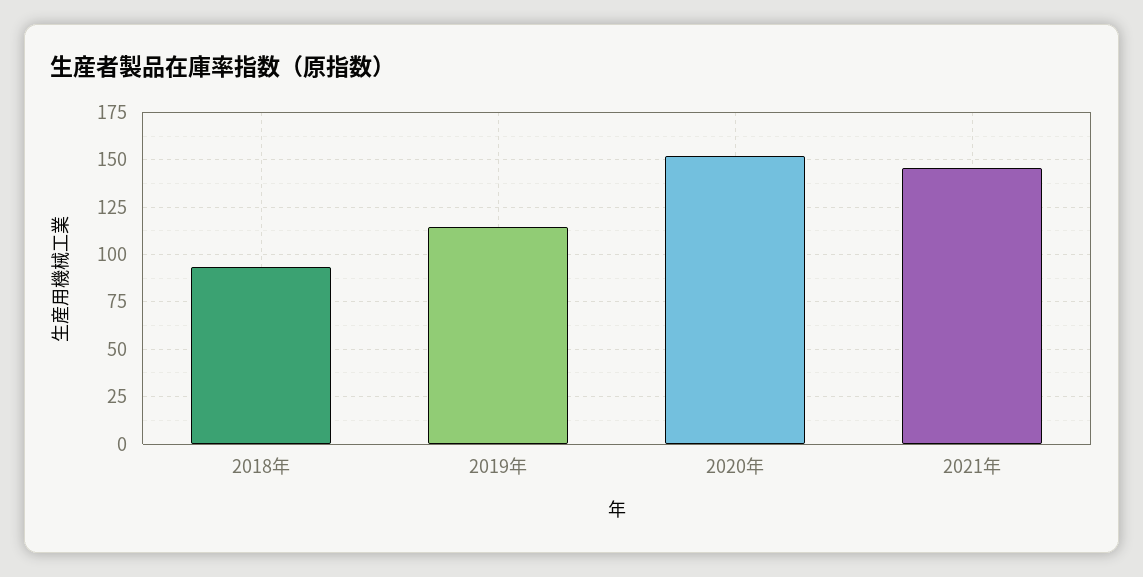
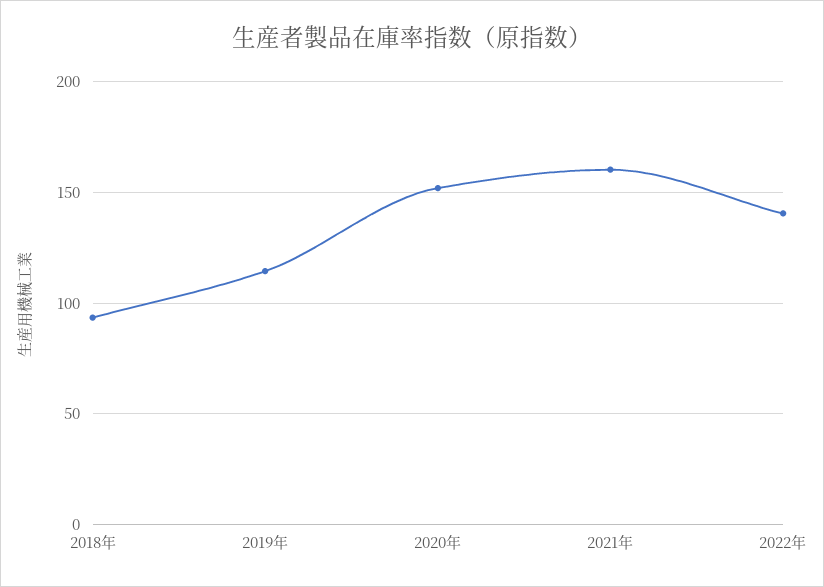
2021年: 145 -> 160
2022年: none -> 140

